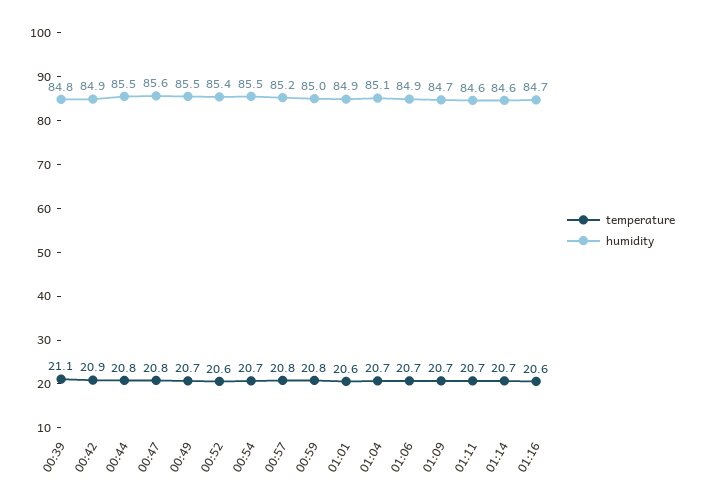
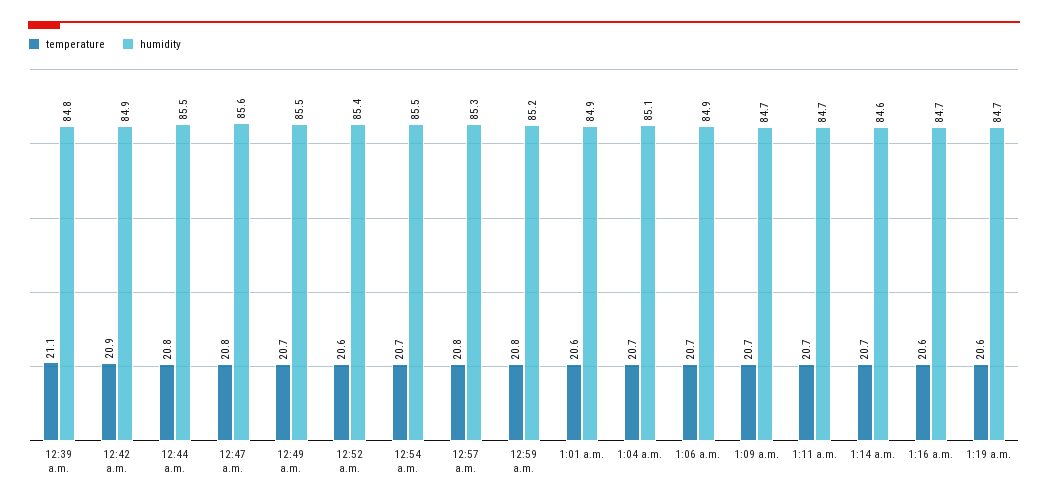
humidity, 00:57: 85.2 -> 85.3
humidity, 00:59: 85 -> 85.2
humidity, 01:11: 84.6 -> 84.7
temperature, 1:19 a.m.: none -> 20.6
humidity, 1:19 a.m.: none -> 84.7

